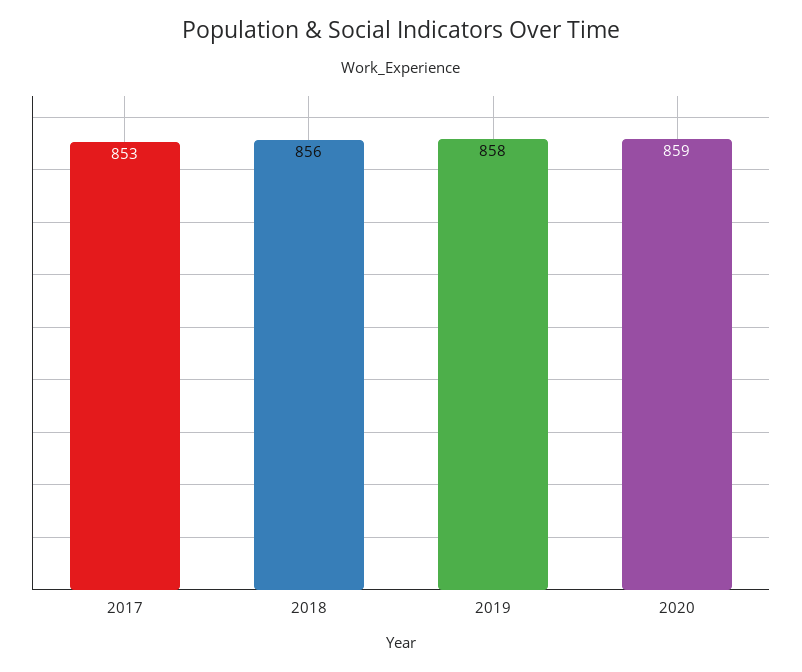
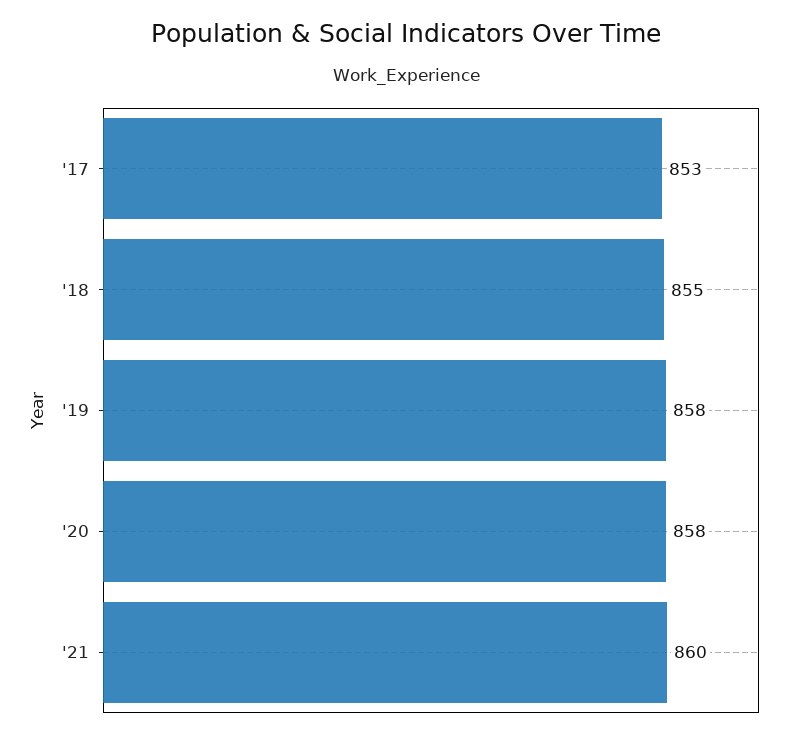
2018: 856 -> 855
2020: 859 -> 858
'21: none -> 860

